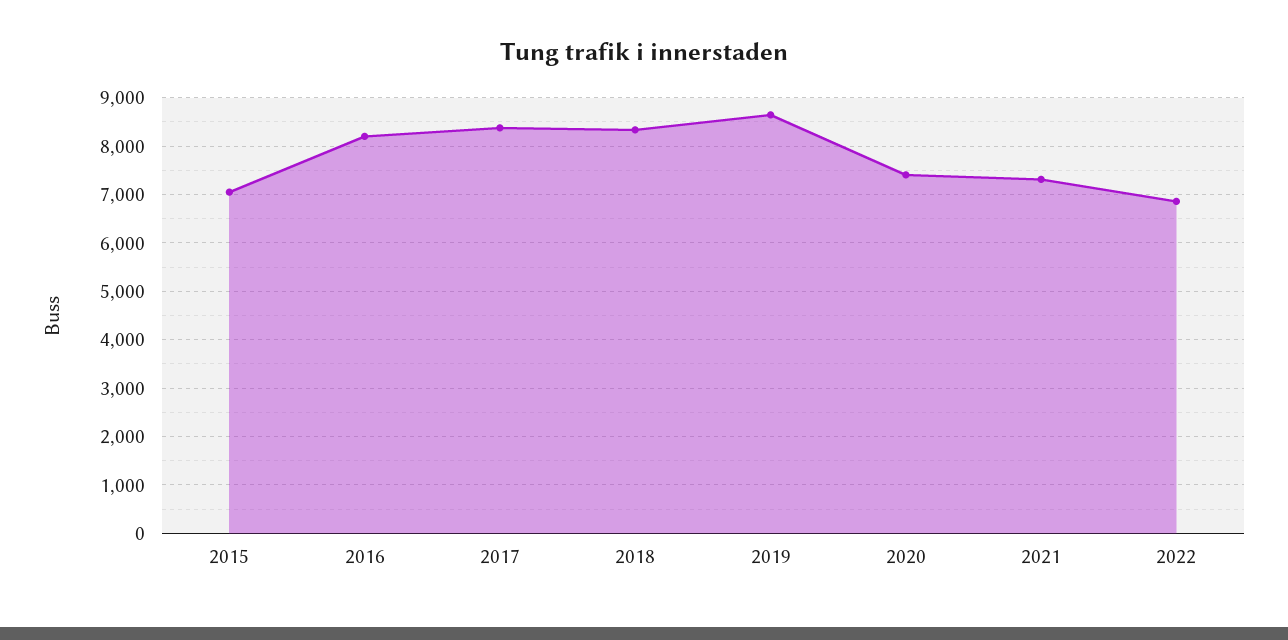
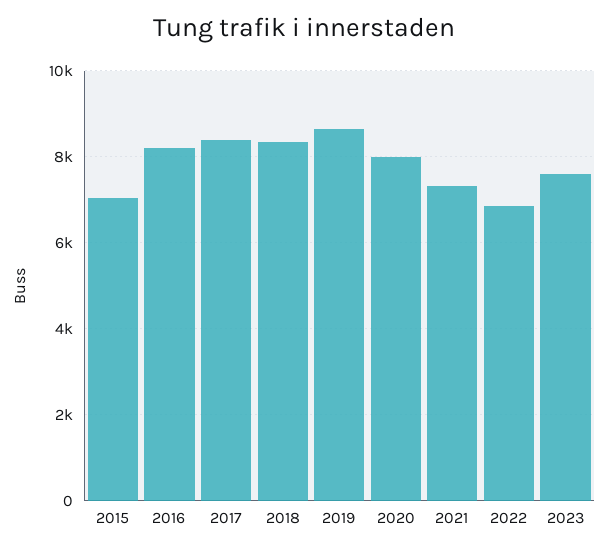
2020: 7400 -> 8000
2023: none -> 7600

